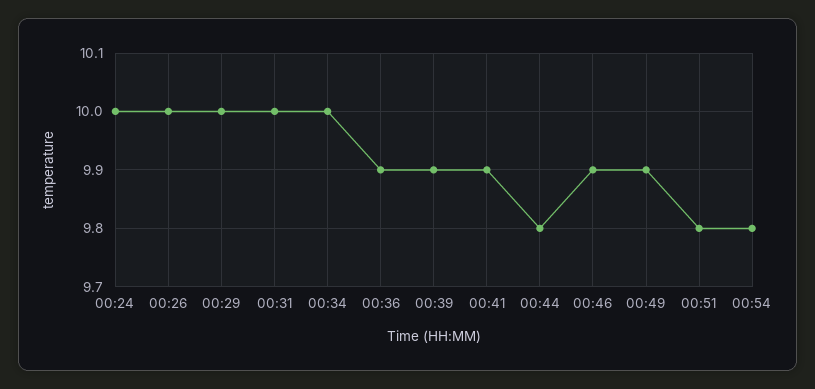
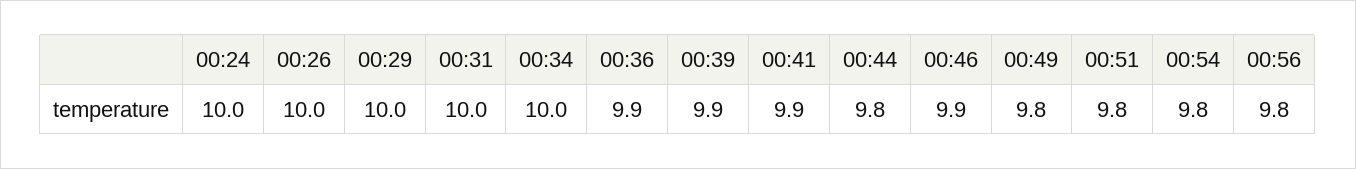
00:49: 9.9 -> 9.8
00:56: none -> 9.8

